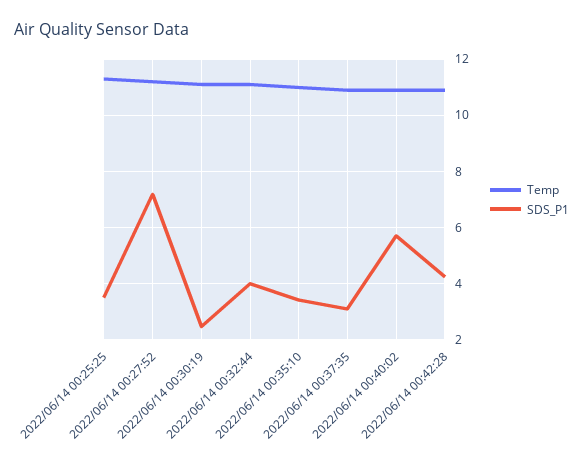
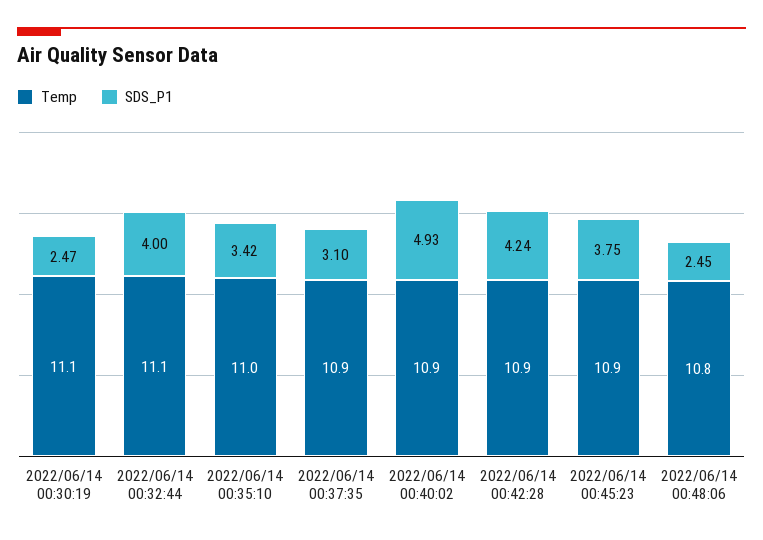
Temp, 2022/06/14 00:25:25: 11.25 -> none
SDS_P1, 2022/06/14 00:25:25: 3.5 -> none
Temp, 2022/06/14 00:27:52: 11.25 -> none
SDS_P1, 2022/06/14 00:27:52: 7.25 -> none
SDS_P1, 2022/06/14 00:40:02: 5.75 -> 4.93
Temp, 2022/06/14 00:45:23: none -> 10.9
SDS_P1, 2022/06/14 00:45:23: none -> 3.75
Temp, 2022/06/14 00:48:06: none -> 10.8
SDS_P1, 2022/06/14 00:48:06: none -> 2.45

